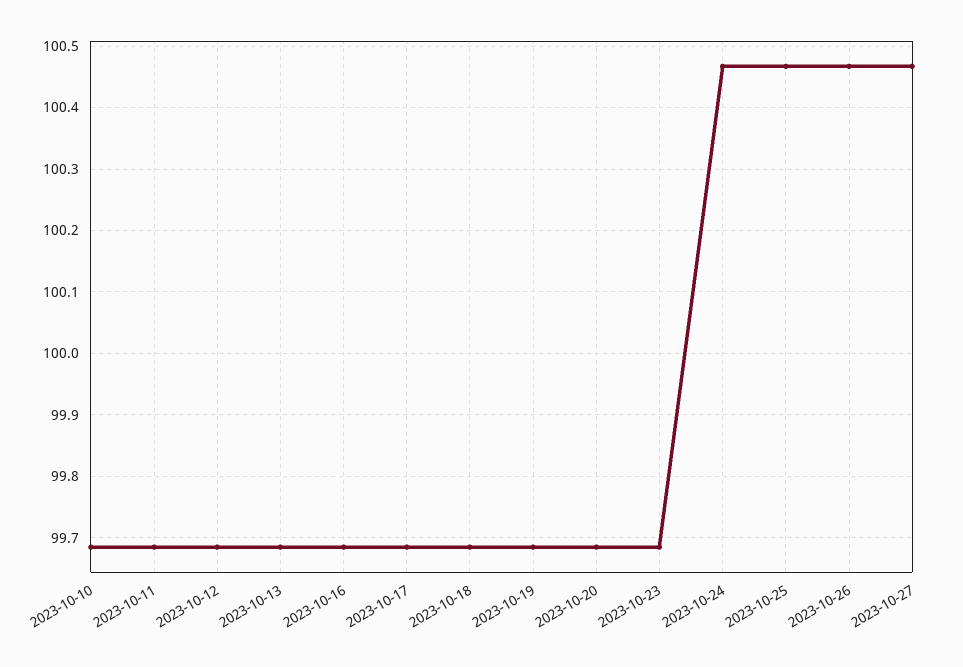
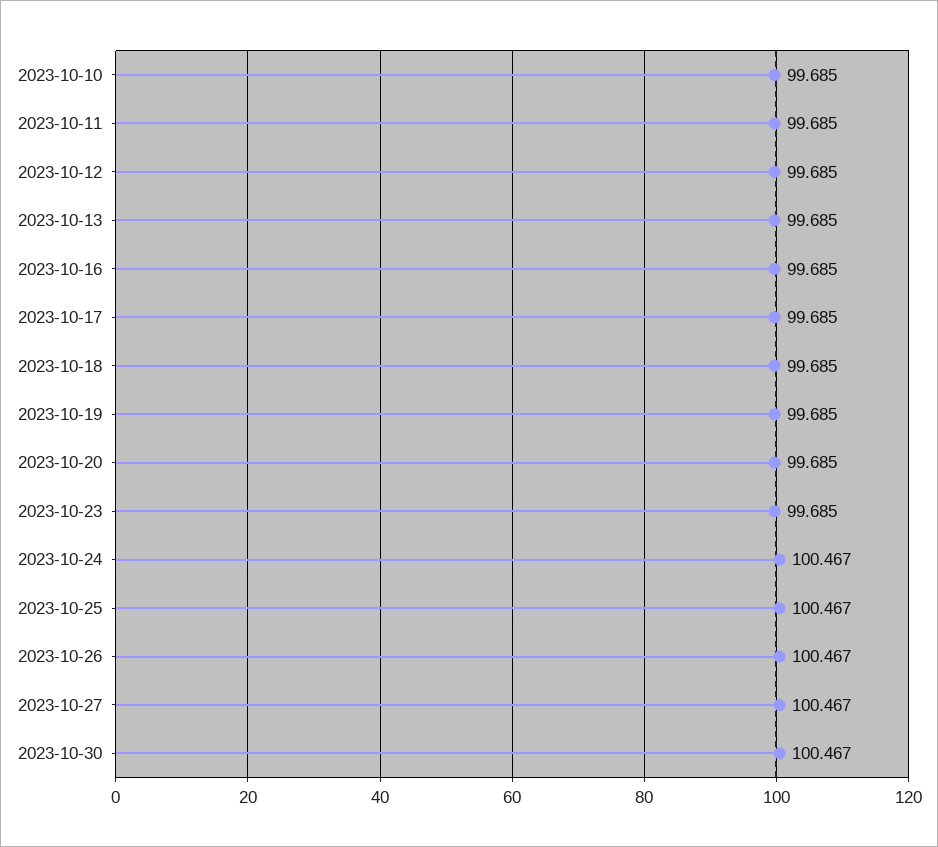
2023-10-30: none -> 100.467

